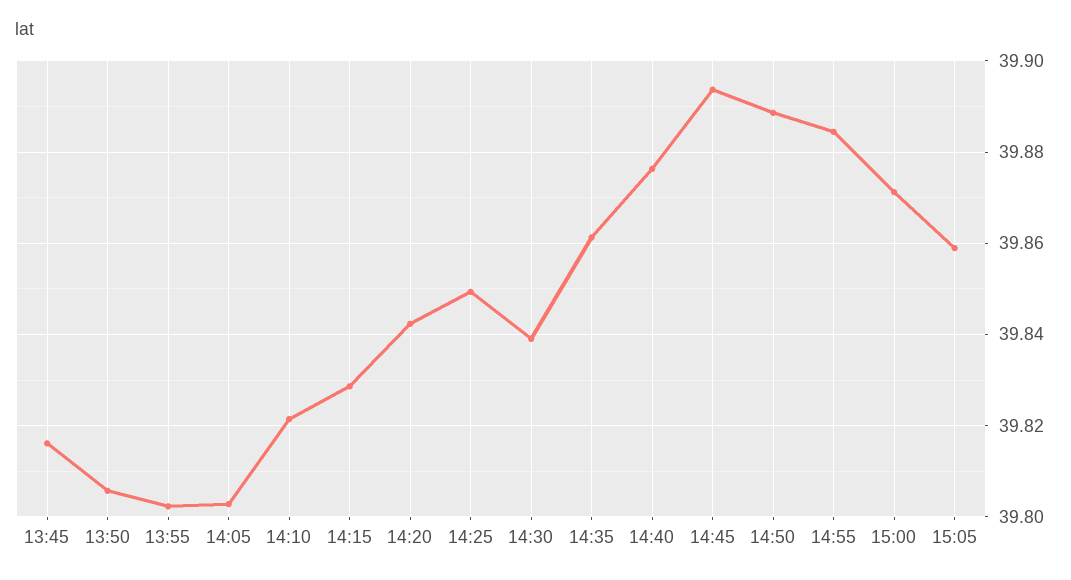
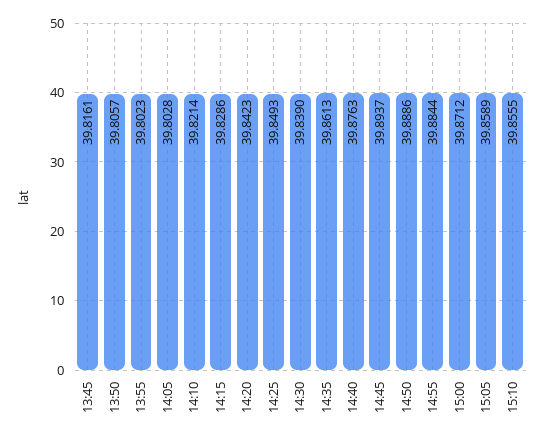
15:10: none -> 39.8555

